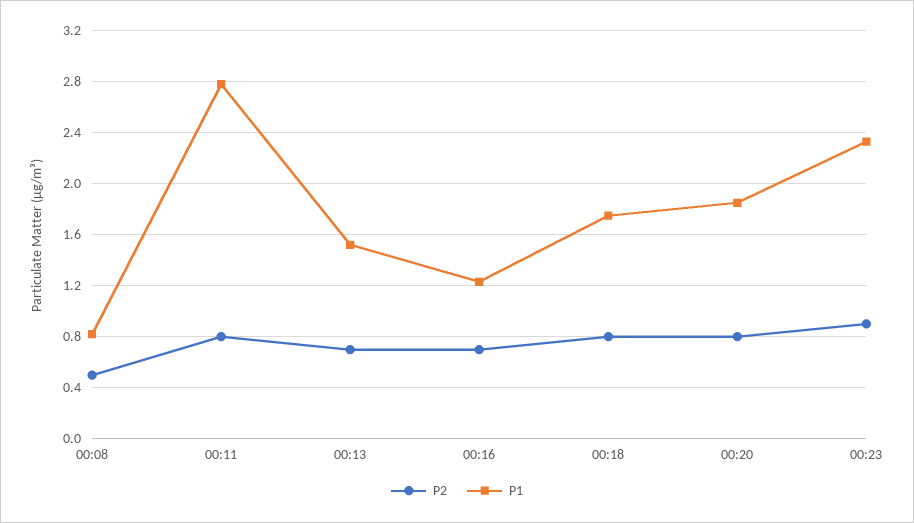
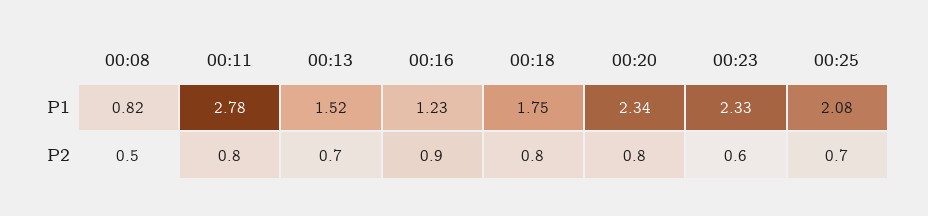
P2, 00:16: 0.7 -> 0.9
P1, 00:20: 1.85 -> 2.34
P2, 00:23: 0.9 -> 0.6
P1, 00:25: none -> 2.08
P2, 00:25: none -> 0.7

